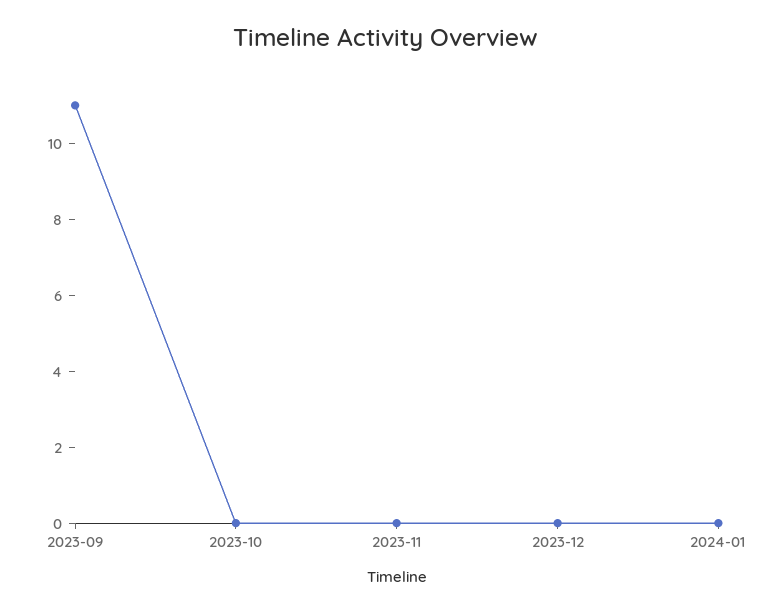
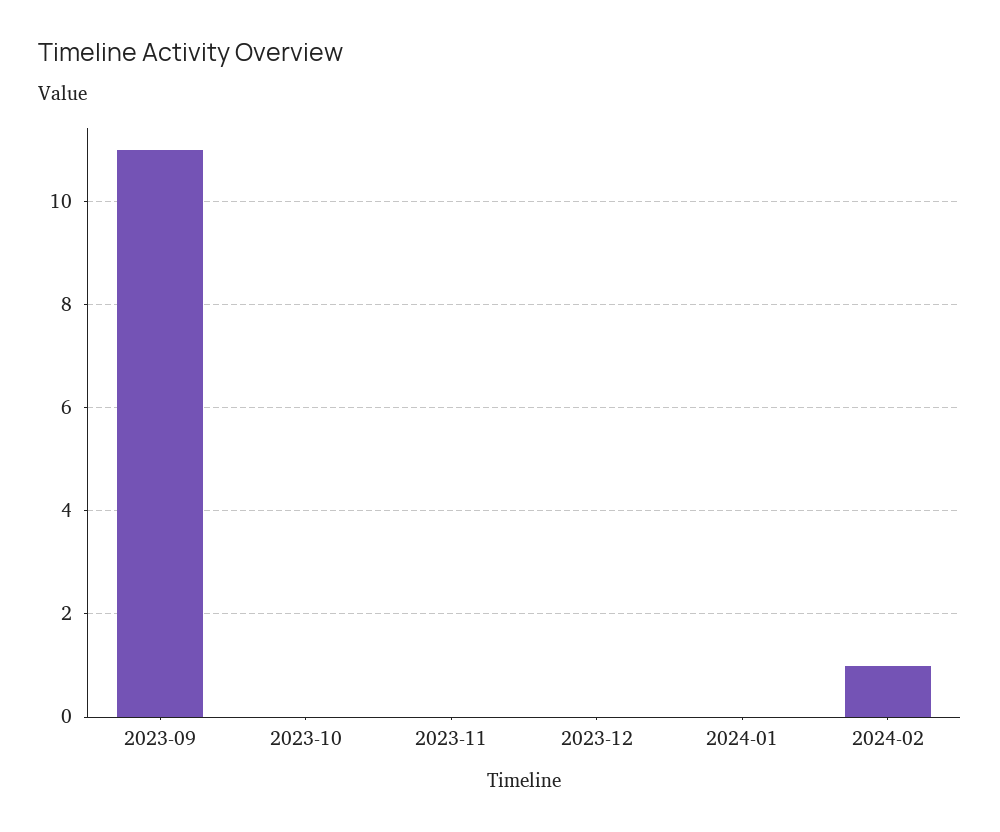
2024-02: none -> 1

